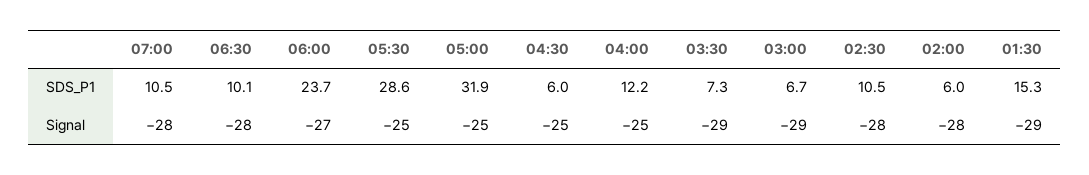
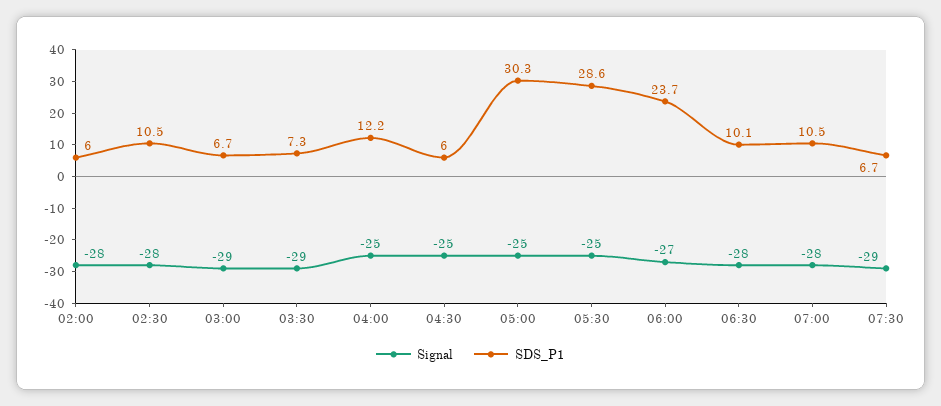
SDS_P1, 05:00: 31.9 -> 30.3
SDS_P1, 01:30: 15.3 -> none
Signal, 01:30: -29 -> none
Signal, 07:30: none -> -29
SDS_P1, 07:30: none -> 6.7

